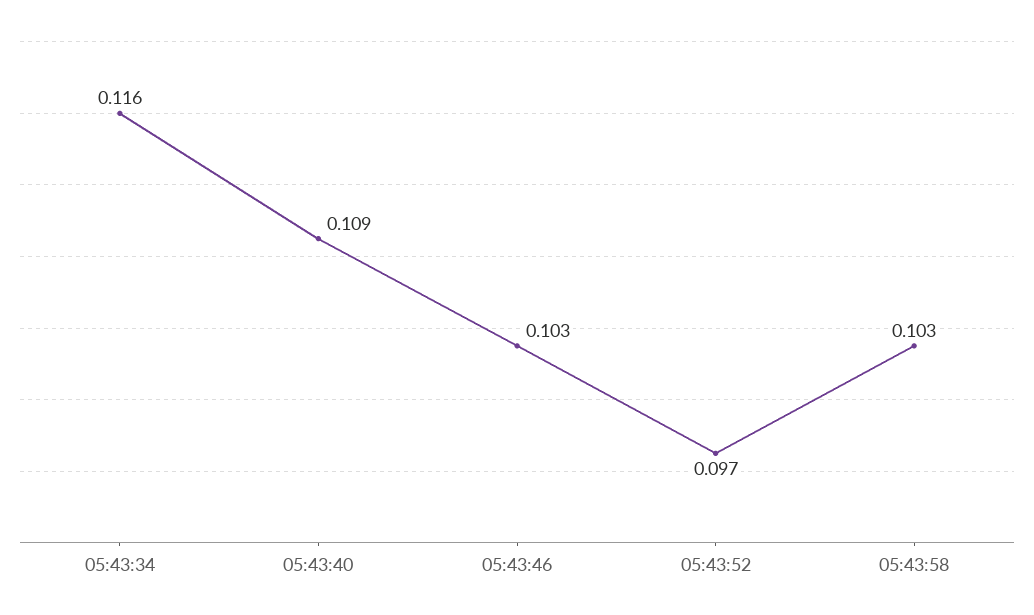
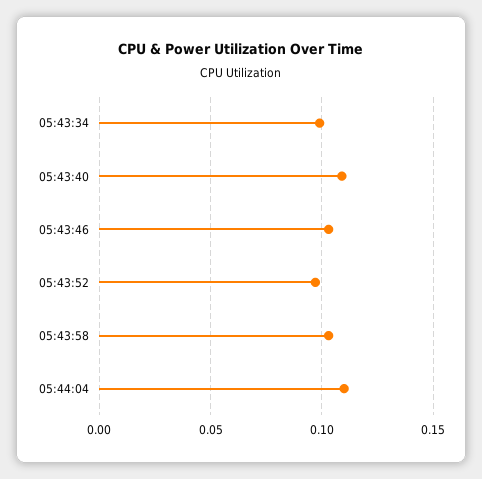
05:43:34: 0.116 -> 0.1
05:44:04: none -> 0.11

